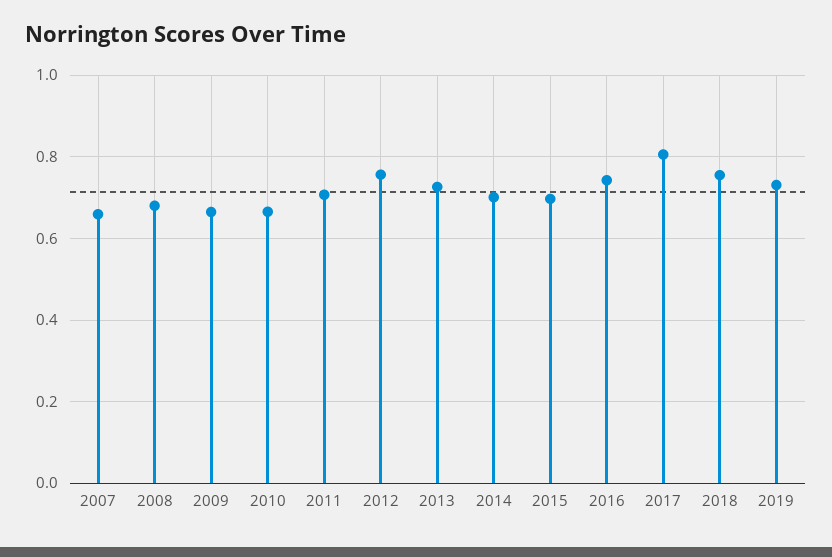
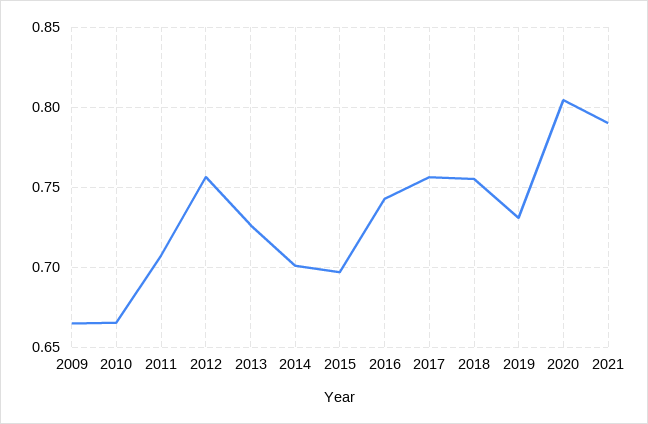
2007: 0.66 -> none
2008: 0.68 -> none
2017: 0.8 -> 0.755
2020: none -> 0.805
2021: none -> 0.79

